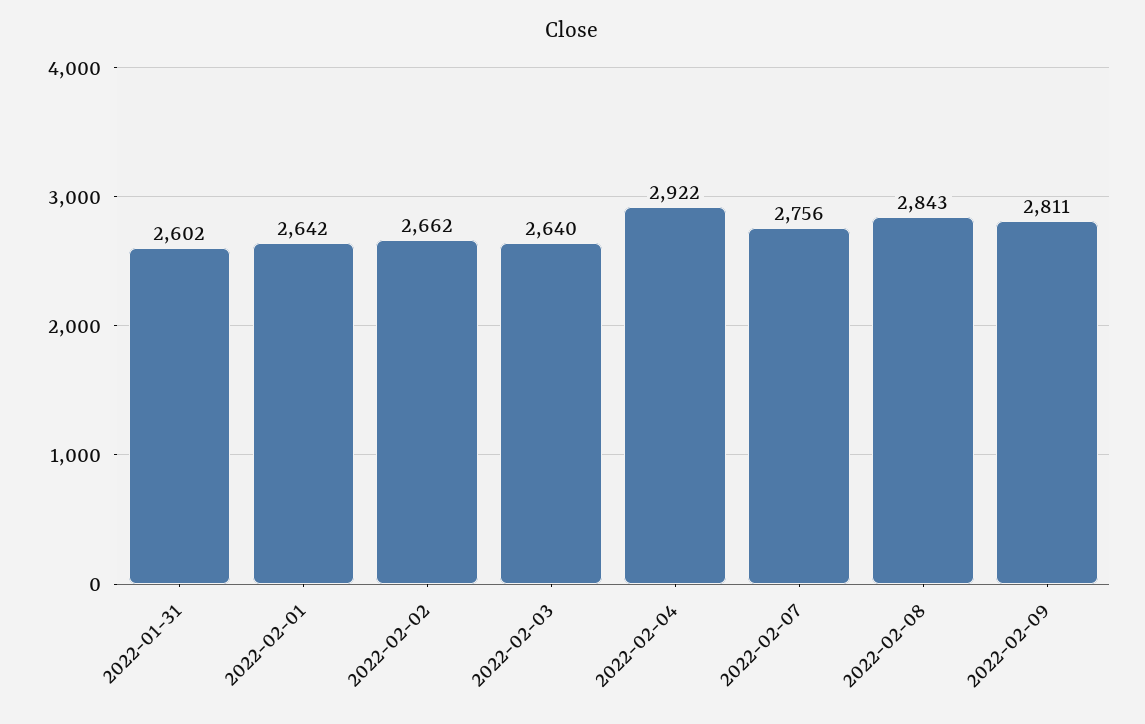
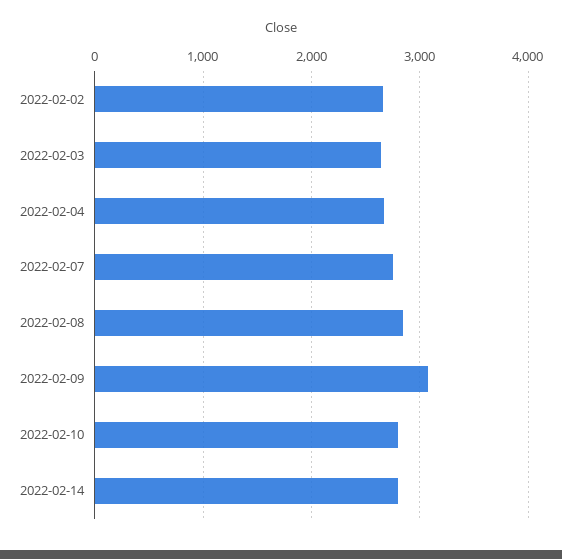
2022-01-31: 2602 -> none
2022-02-01: 2642 -> none
2022-02-04: 2922 -> 2700
2022-02-09: 2811 -> 3100
2022-02-10: none -> 2800
2022-02-14: none -> 2800

